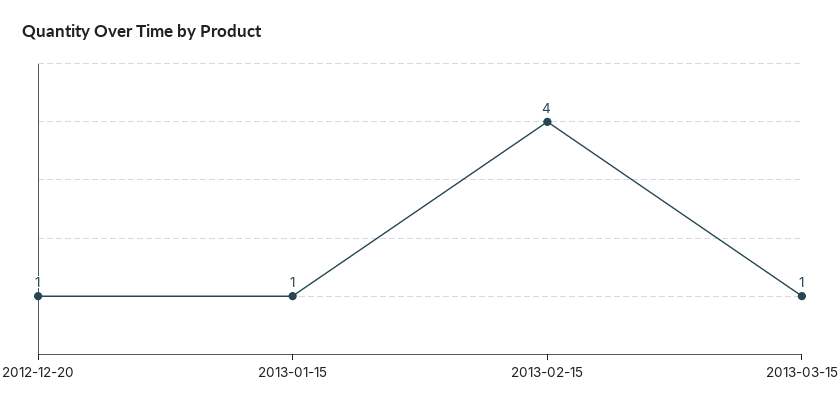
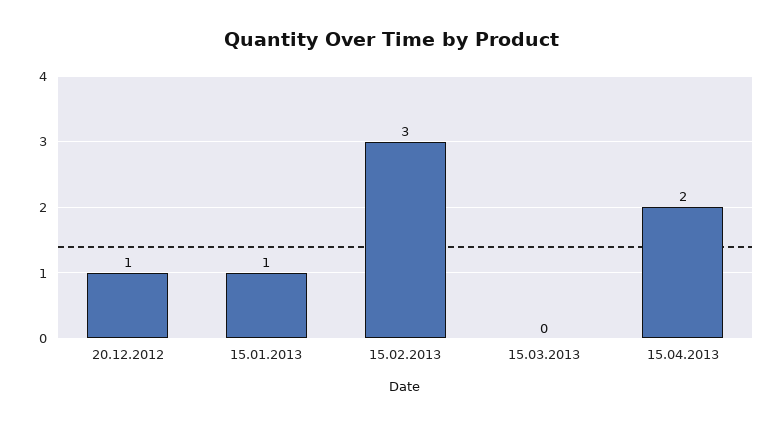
2013-02-15: 4 -> 3
2013-03-15: 1 -> 0
15.04.2013: none -> 2

